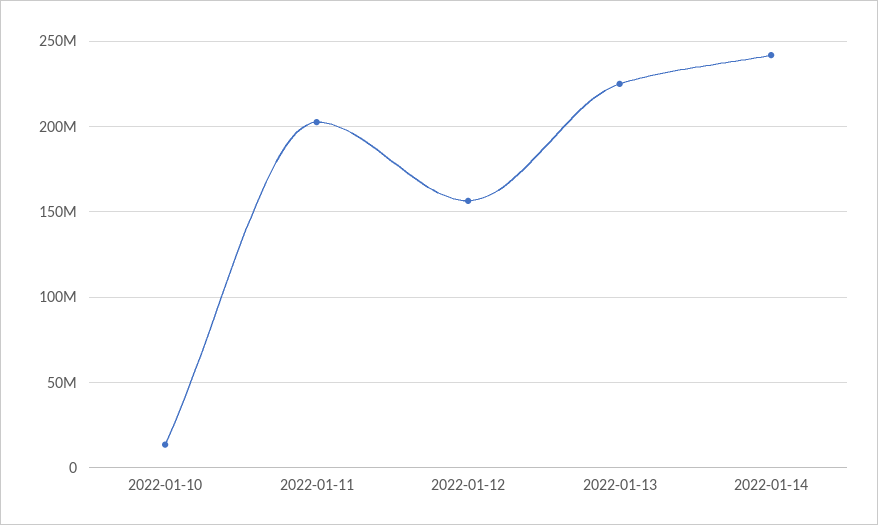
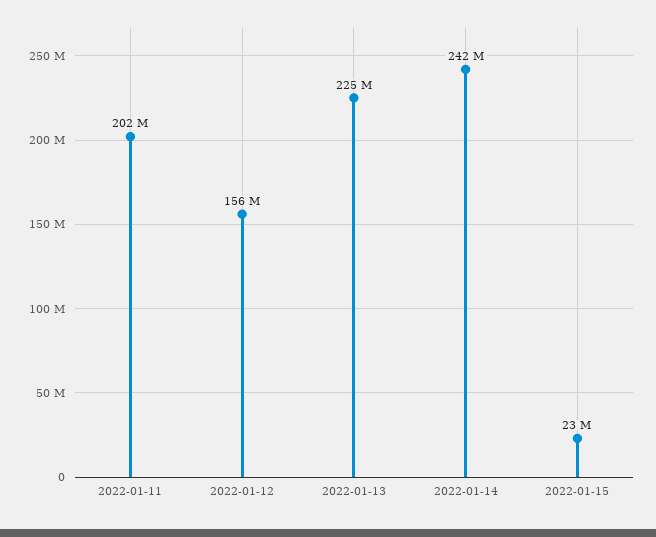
2022-01-10: 15000000 -> none
2022-01-15: none -> 23000000

